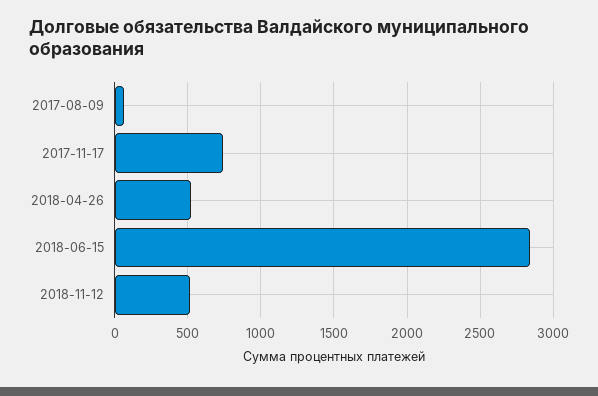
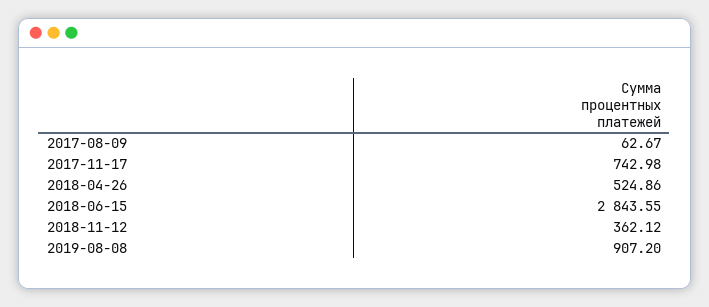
2018-11-12: 500 -> 362.12
2019-08-08: none -> 907.2

